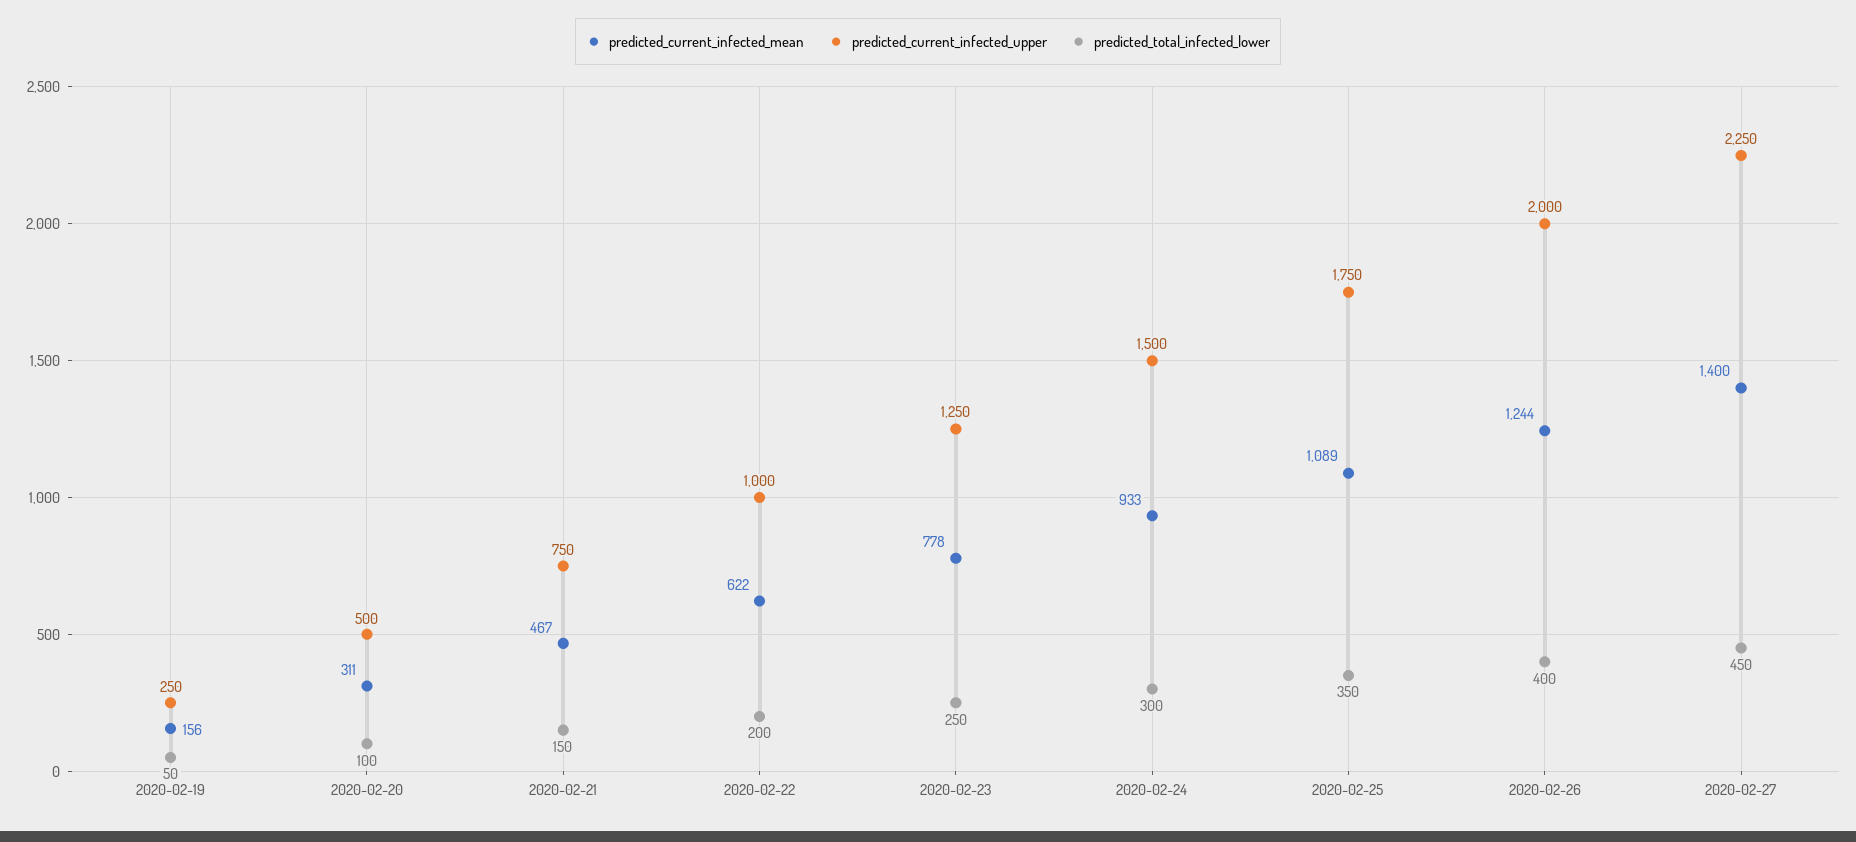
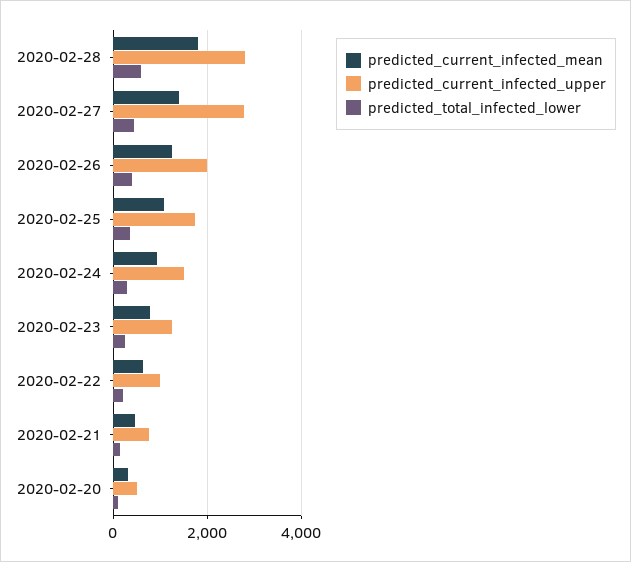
predicted_current_infected_mean, 2020-02-19: 156 -> none
predicted_current_infected_upper, 2020-02-19: 250 -> none
predicted_total_infected_lower, 2020-02-19: 50 -> none
predicted_current_infected_upper, 2020-02-27: 2250 -> 2800
predicted_current_infected_mean, 2020-02-28: none -> 1800
predicted_current_infected_upper, 2020-02-28: none -> 2800
predicted_total_infected_lower, 2020-02-28: none -> 600

